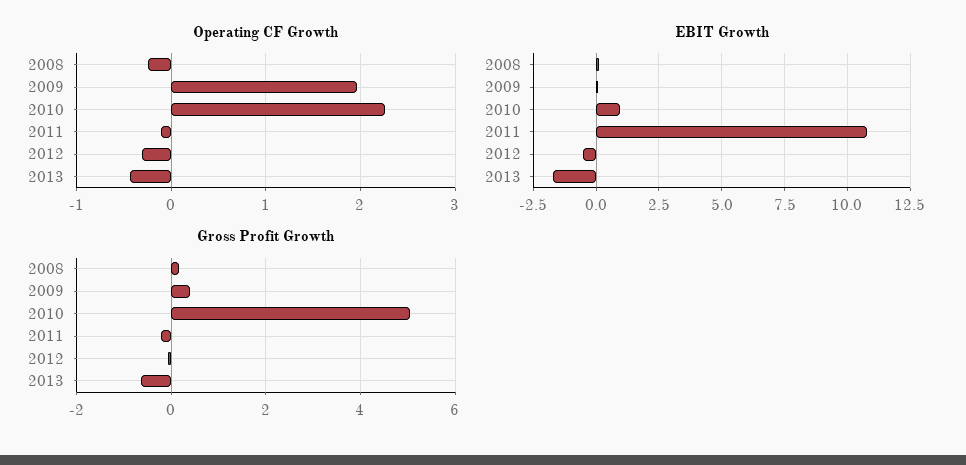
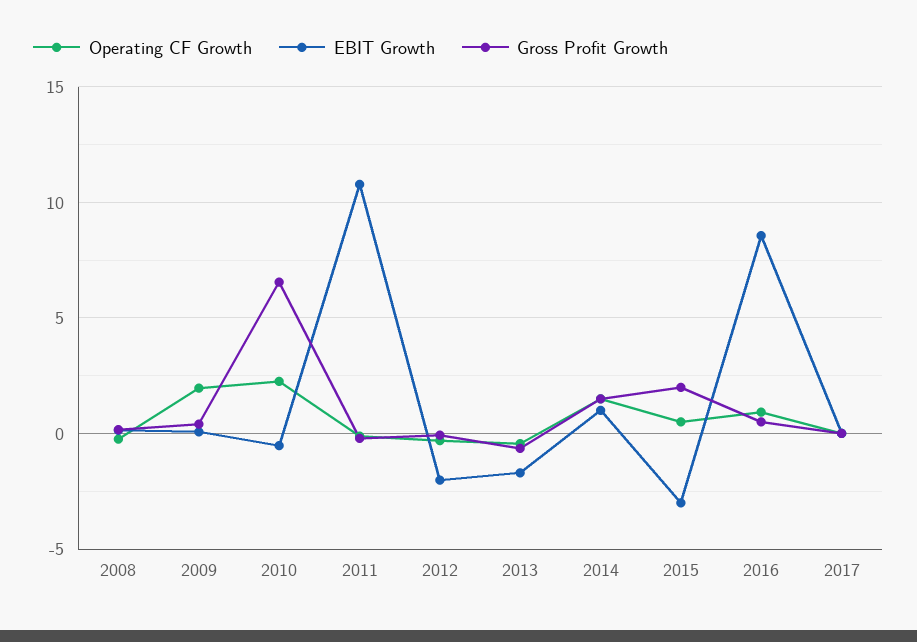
EBIT Growth, 2010: 1 -> -0.5
EBIT Growth, 2012: -0.5 -> -2
Gross Profit Growth, 2010: 5 -> 6.5
Operating CF Growth, 2014: none -> 1.5
EBIT Growth, 2014: none -> 1
Gross Profit Growth, 2014: none -> 1.5
Operating CF Growth, 2015: none -> 0.5
EBIT Growth, 2015: none -> -3
Gross Profit Growth, 2015: none -> 2
Operating CF Growth, 2016: none -> 1
EBIT Growth, 2016: none -> 8.5
Gross Profit Growth, 2016: none -> 0.5
Operating CF Growth, 2017: none -> 0
EBIT Growth, 2017: none -> 0
Gross Profit Growth, 2017: none -> 0

